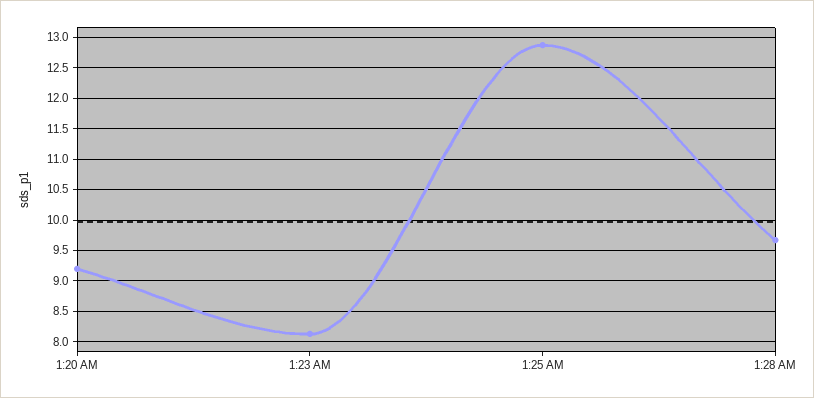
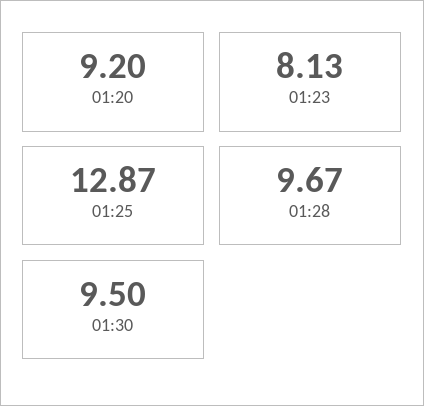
01:30: none -> 9.5

